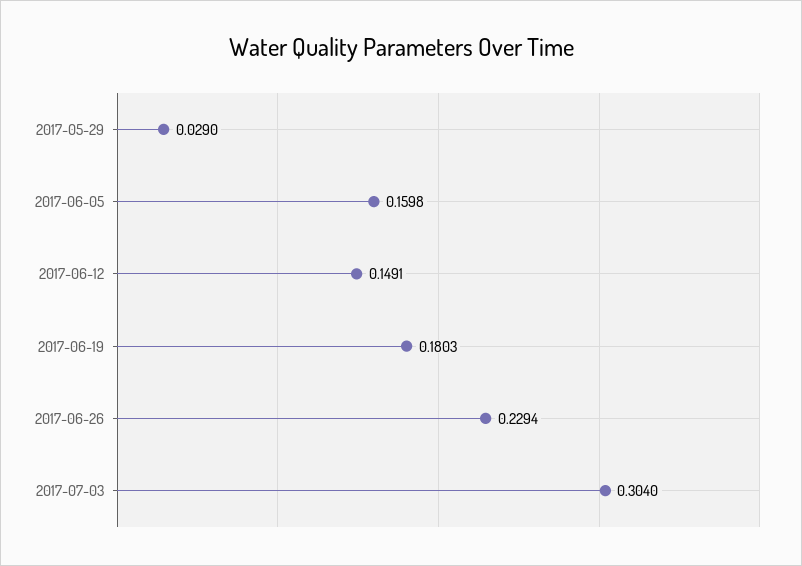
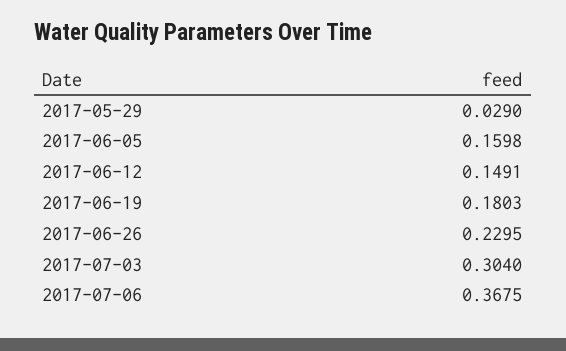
2017-06-26: 0.2294 -> 0.2295
2017-07-06: none -> 0.3675

